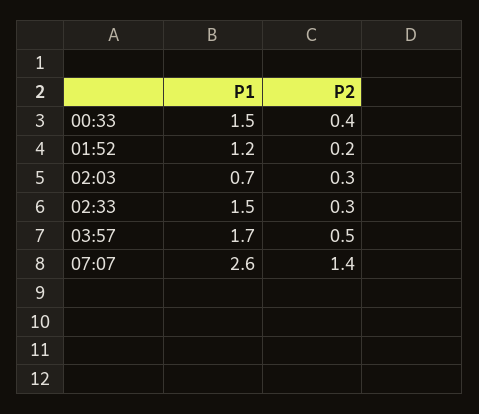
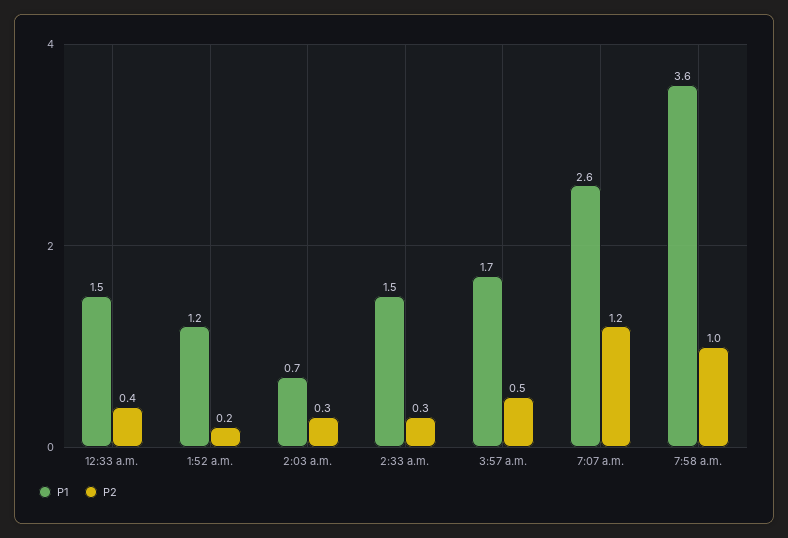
P2, 07:07: 1.4 -> 1.2
P1, 7:58 a.m.: none -> 3.6
P2, 7:58 a.m.: none -> 1

